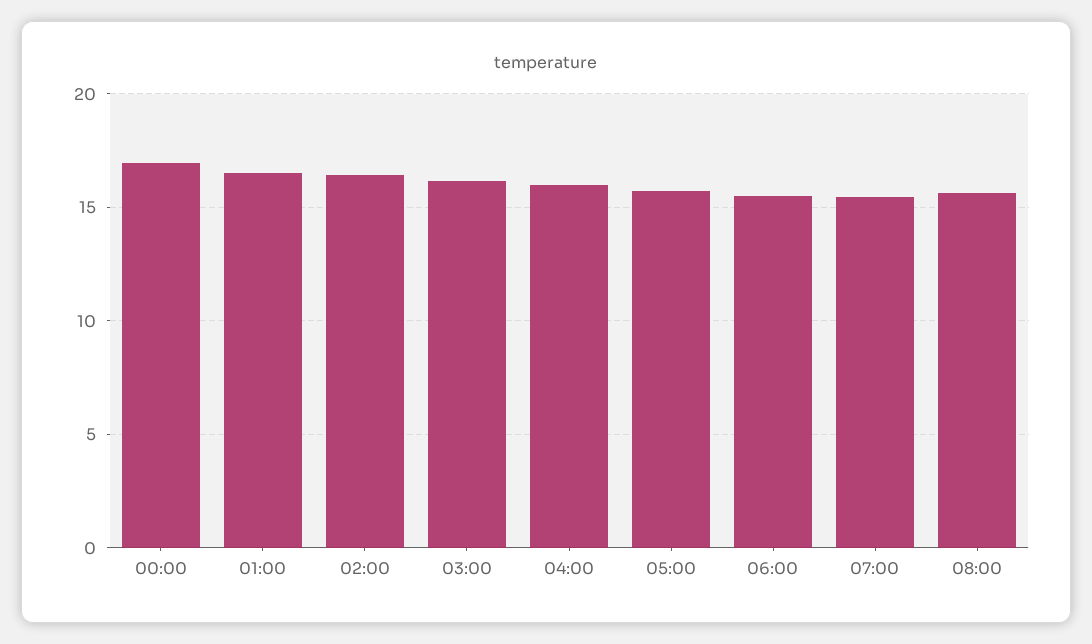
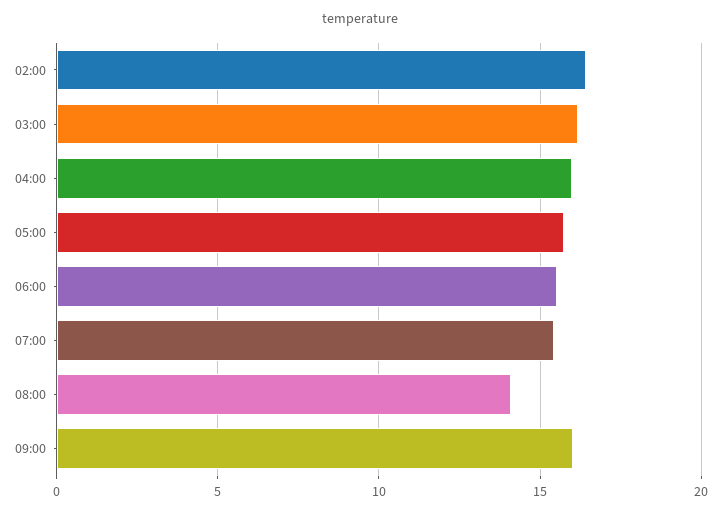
00:00: 17 -> none
01:00: 16.5 -> none
08:00: 15.5 -> 14
09:00: none -> 16

